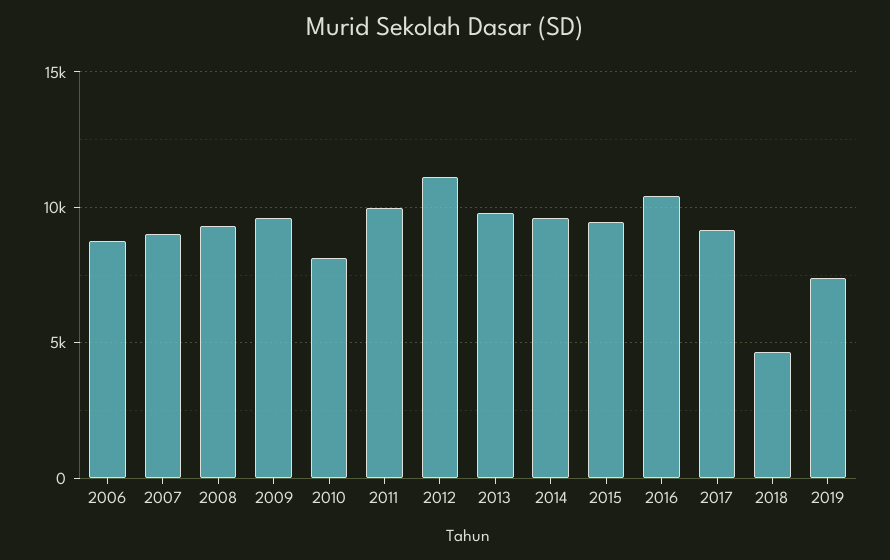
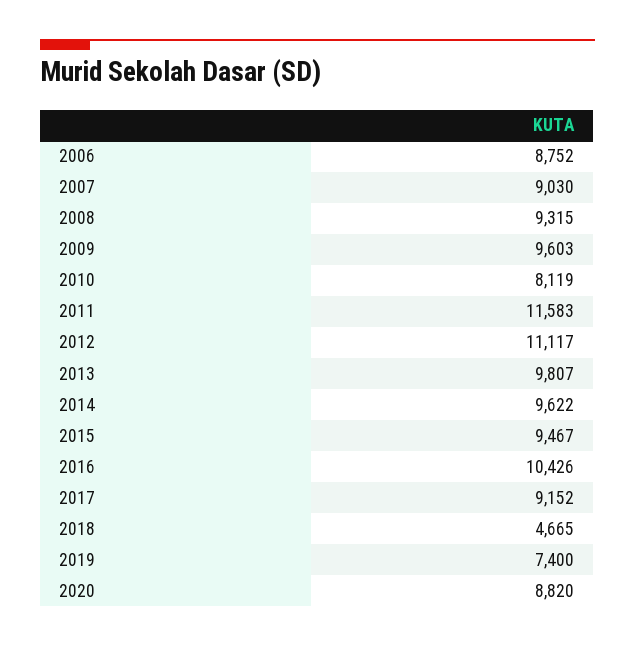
2011: 10000 -> 11583
2020: none -> 8820

